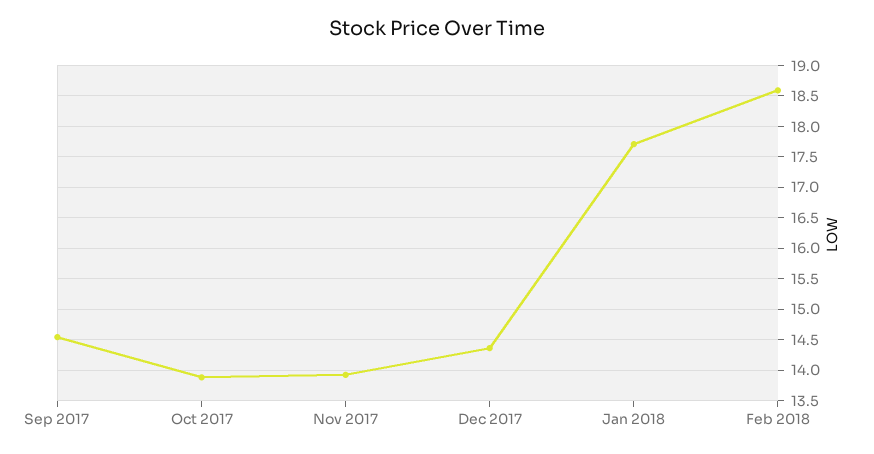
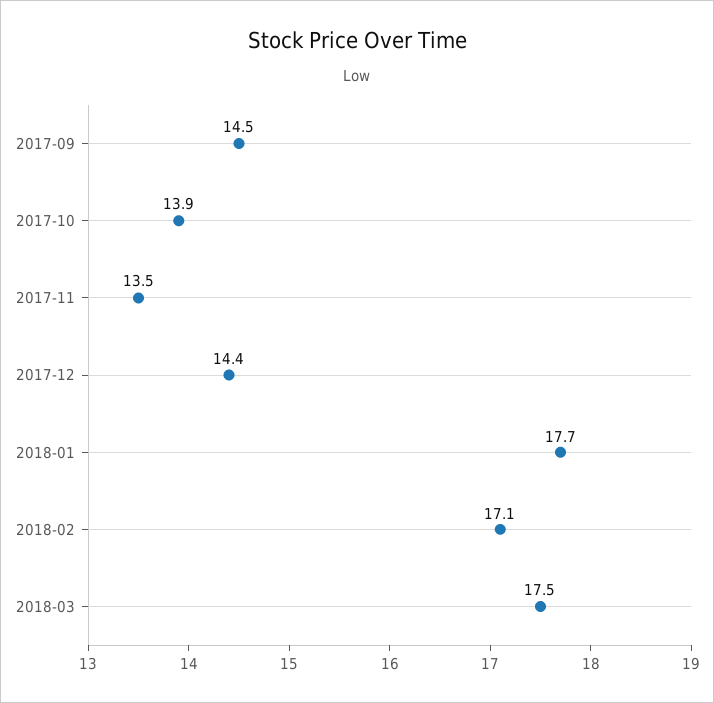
Nov 2017: 13.9 -> 13.5
Feb 2018: 18.6 -> 17.1
2018-03: none -> 17.5

